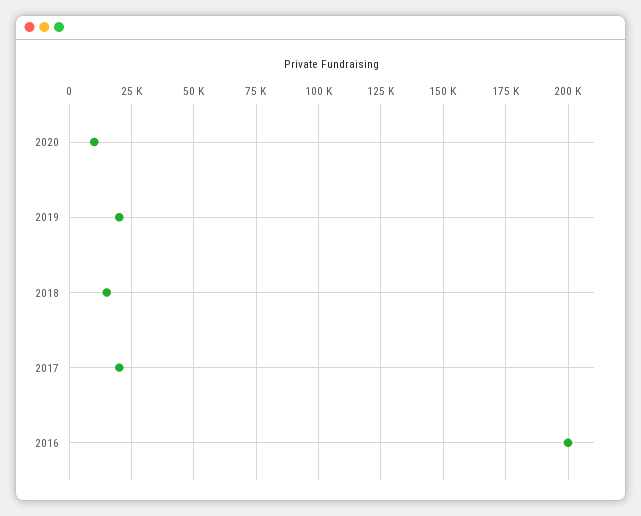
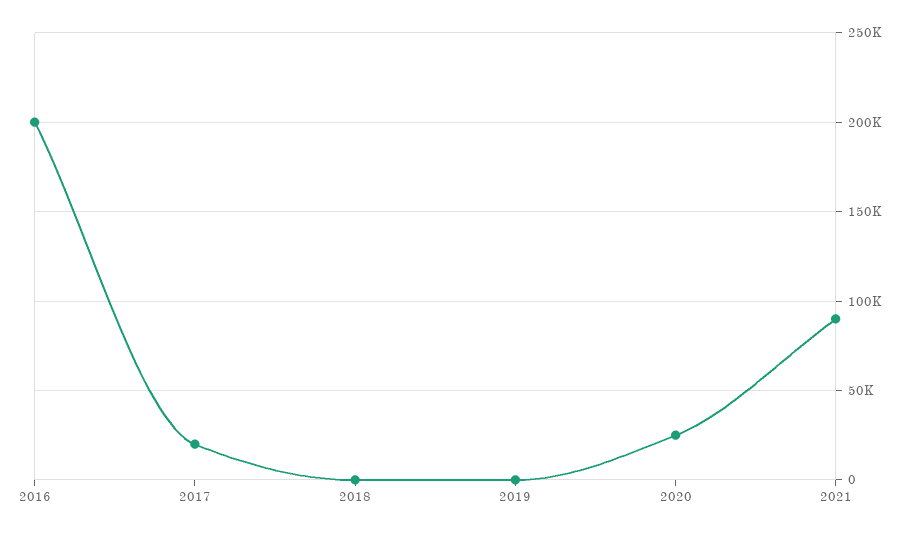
2020: 10000 -> 25000
2019: 20000 -> 0
2018: 15000 -> 0
2021: none -> 90000

